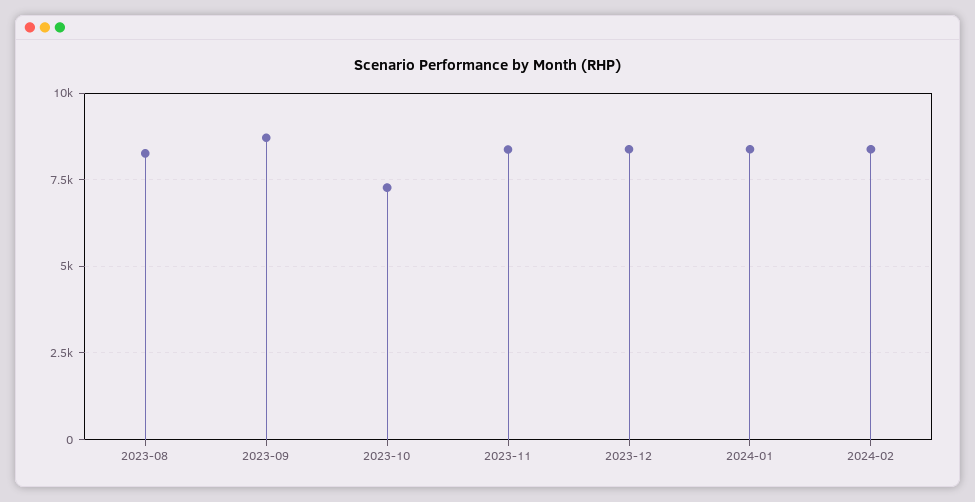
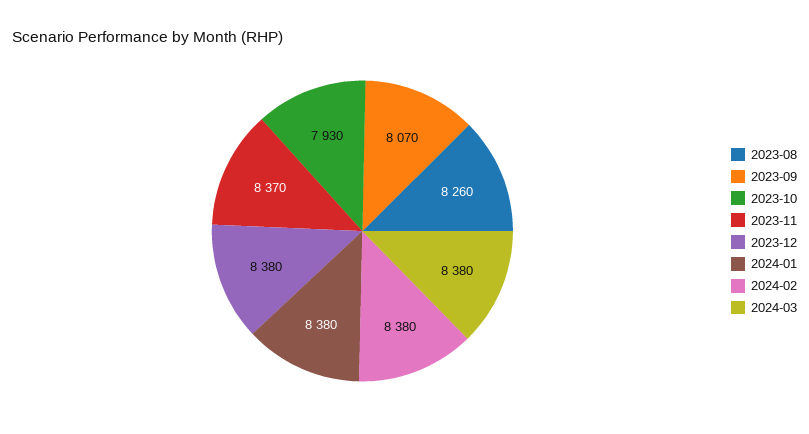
2023-09: 8750 -> 8070
2023-10: 7250 -> 7930
2024-03: none -> 8380

